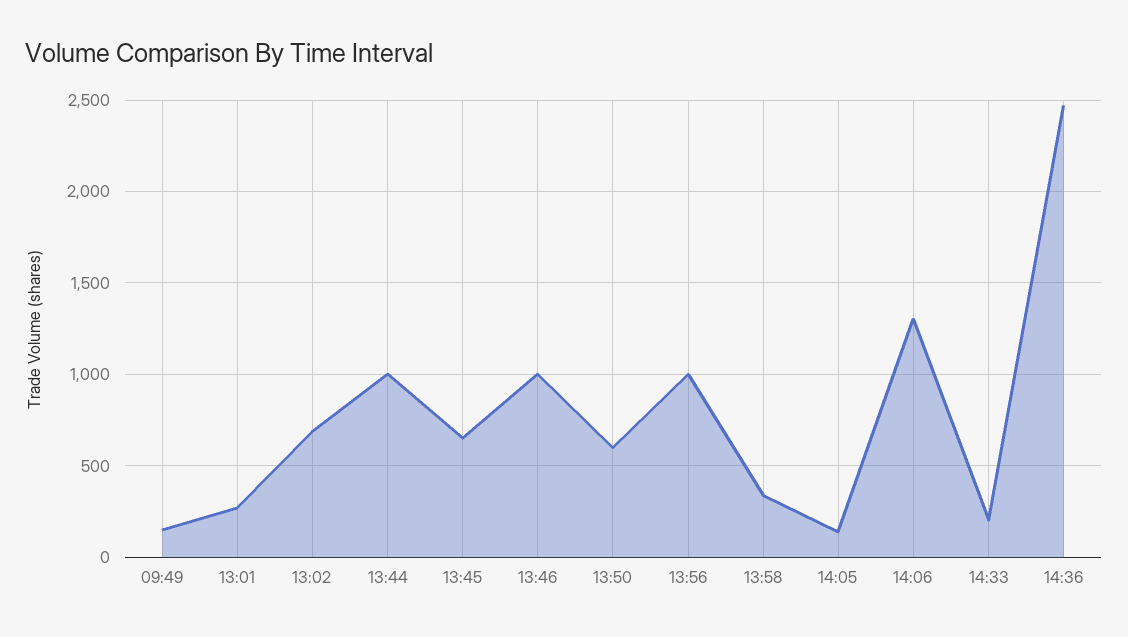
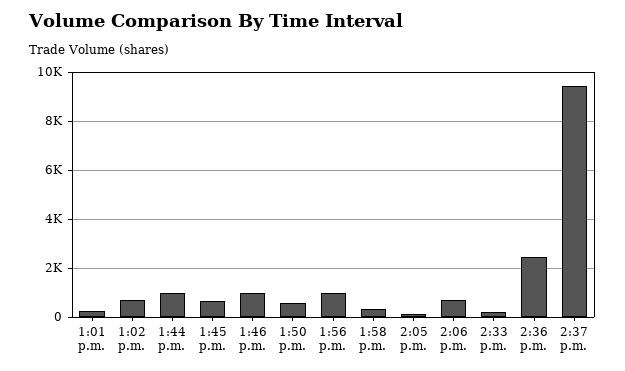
09:49: 150 -> none
14:06: 1300 -> 750
2:37 p.m.: none -> 9500

